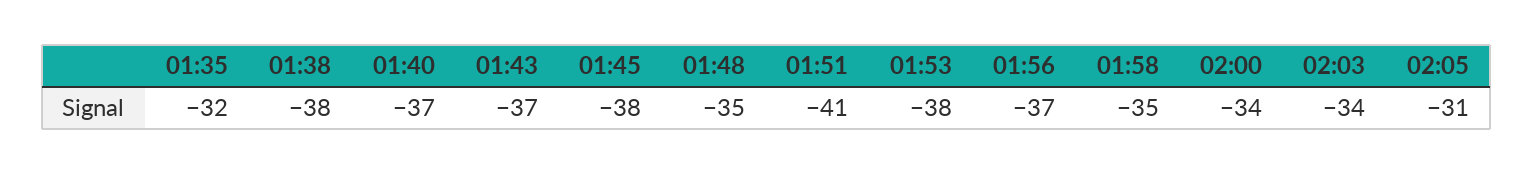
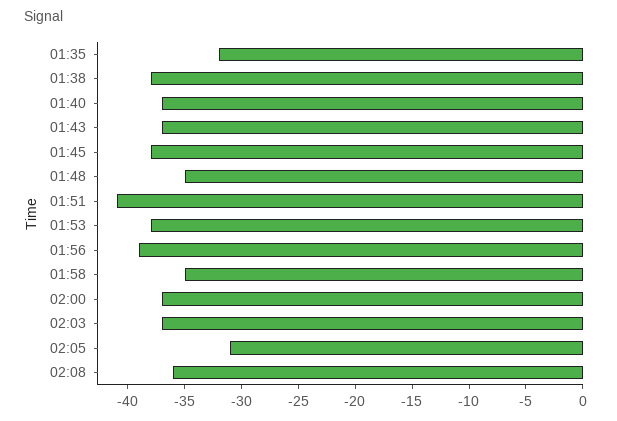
01:56: -37 -> -39
02:00: -34 -> -37
02:03: -34 -> -37
02:08: none -> -36

